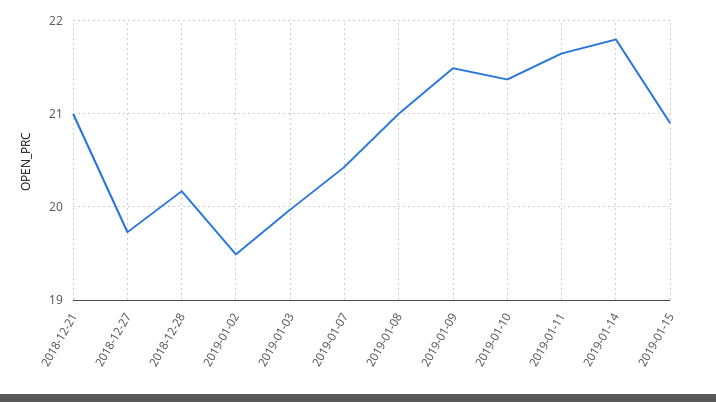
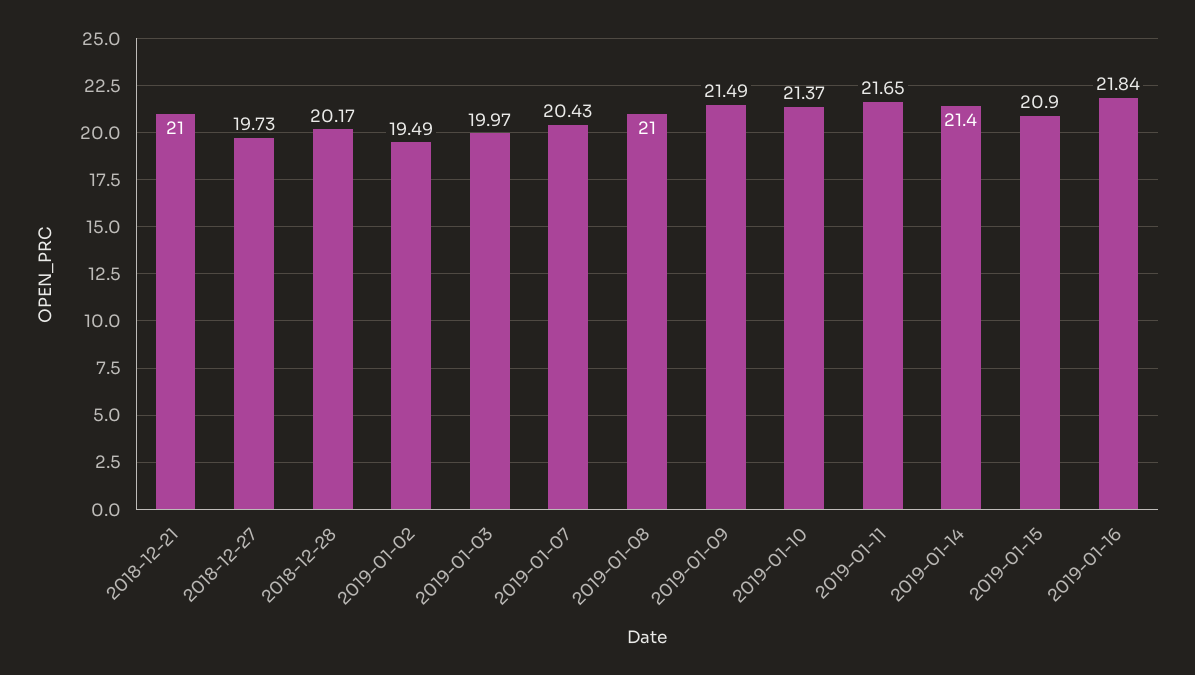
2019-01-14: 21.8 -> 21.4
2019-01-16: none -> 21.84

